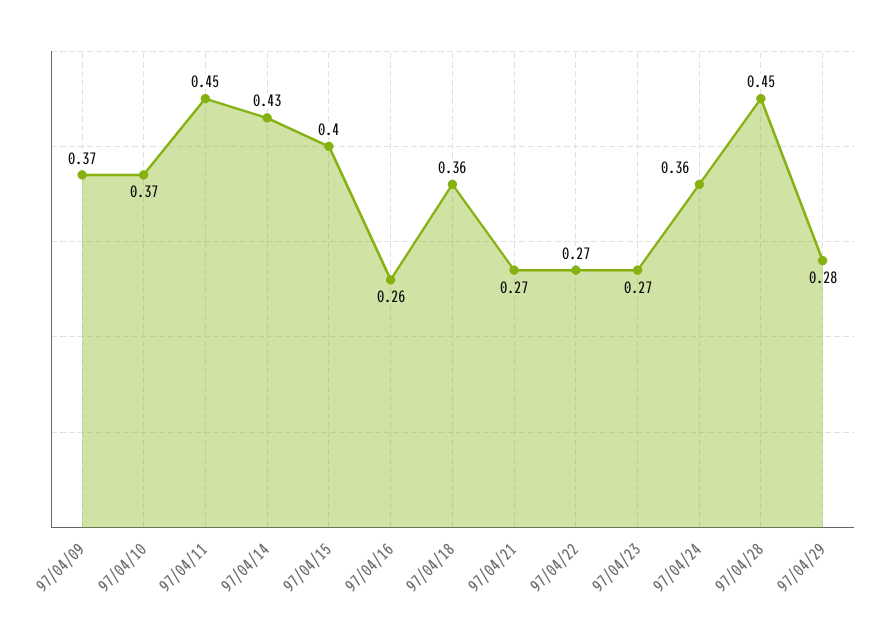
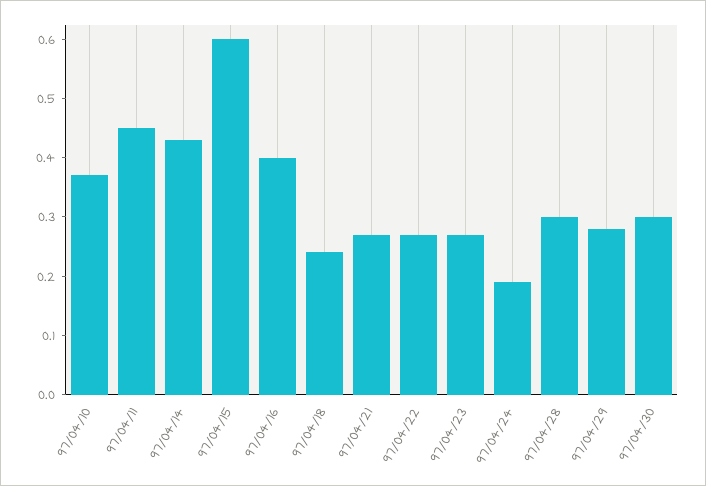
97/04/09: 0.37 -> none
97/04/15: 0.4 -> 0.6
97/04/16: 0.26 -> 0.4
97/04/18: 0.36 -> 0.25
97/04/24: 0.36 -> 0.2
97/04/28: 0.45 -> 0.3
97/04/30: none -> 0.3

